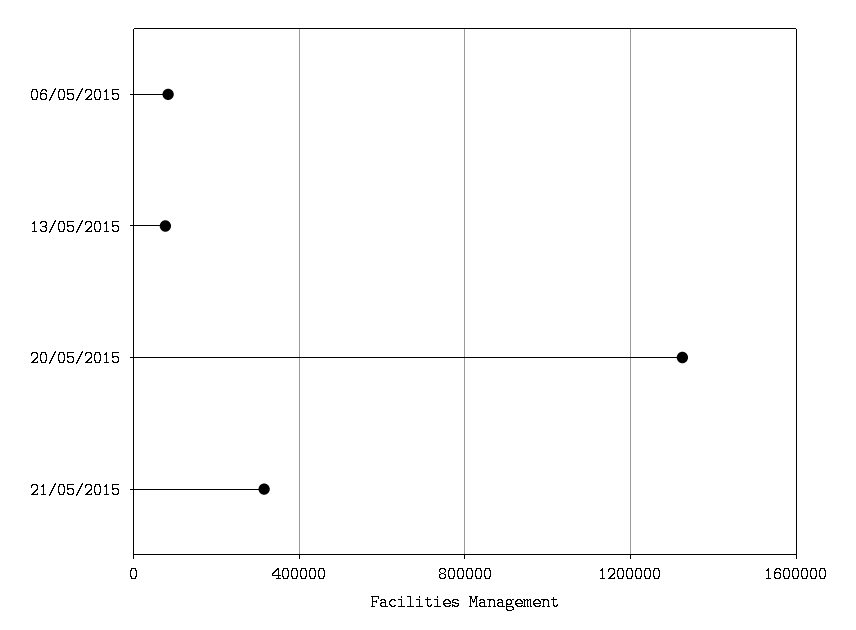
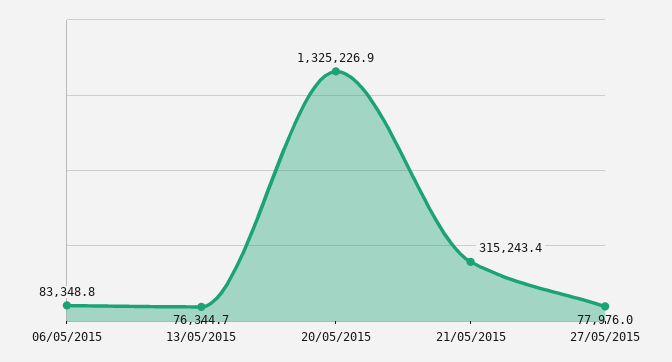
27/05/2015: none -> 77976

